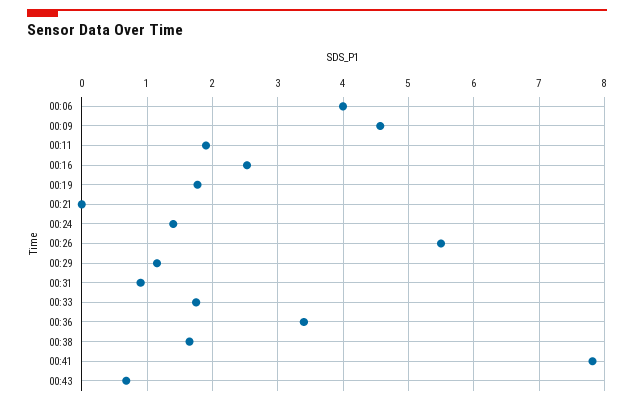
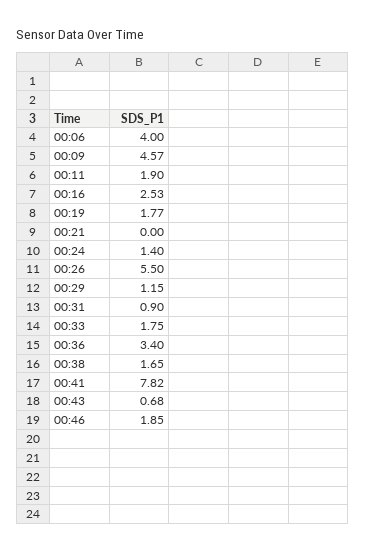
00:46: none -> 1.85

